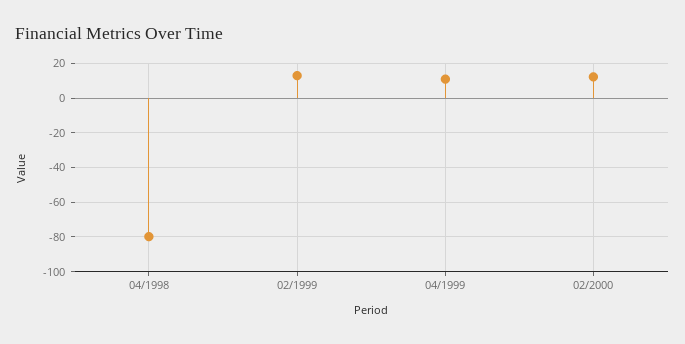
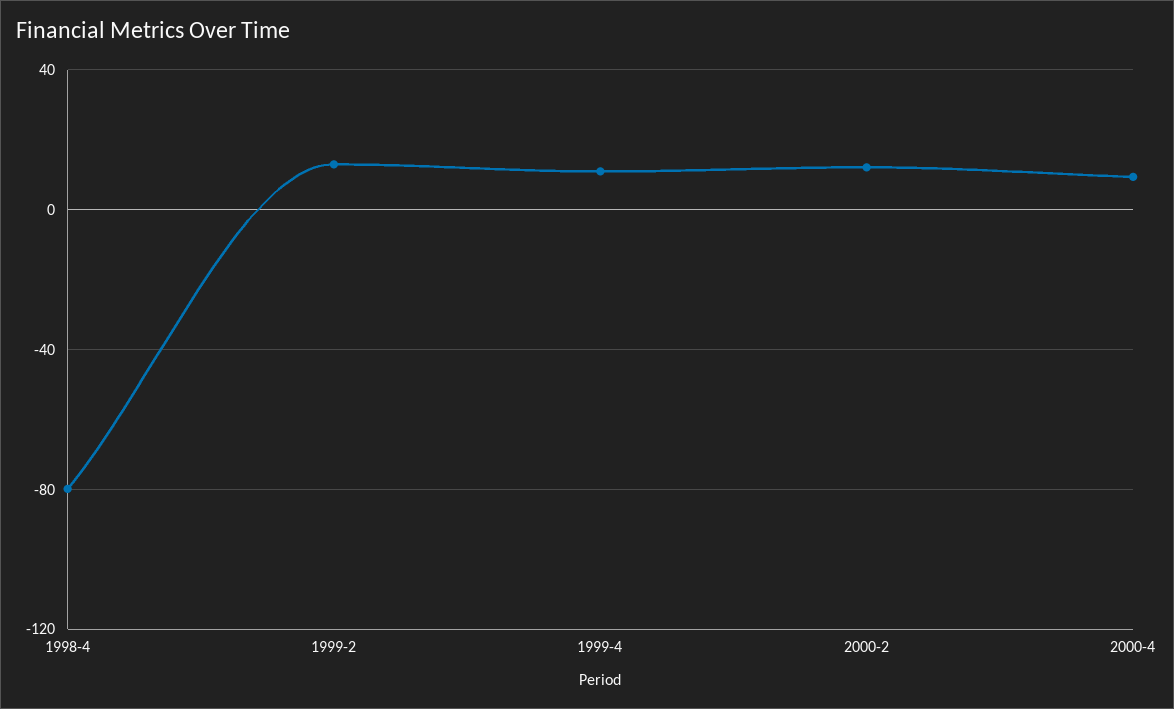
2000-4: none -> 10

